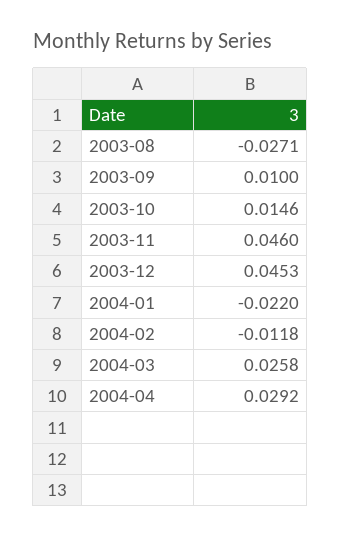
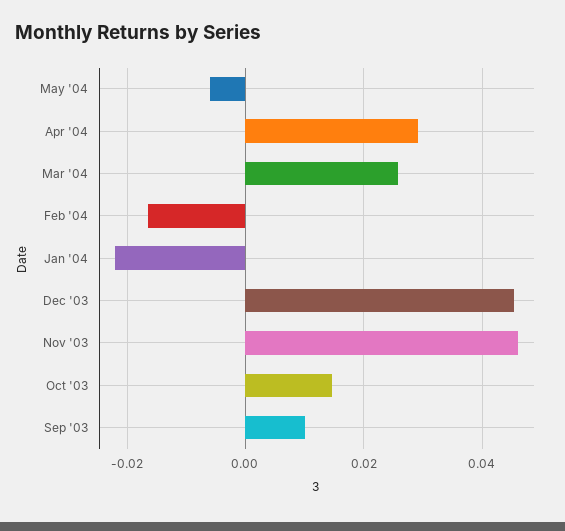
2003-08: -0.0271 -> none
2004-02: -0.0118 -> -0.016
May '04: none -> -0.006

